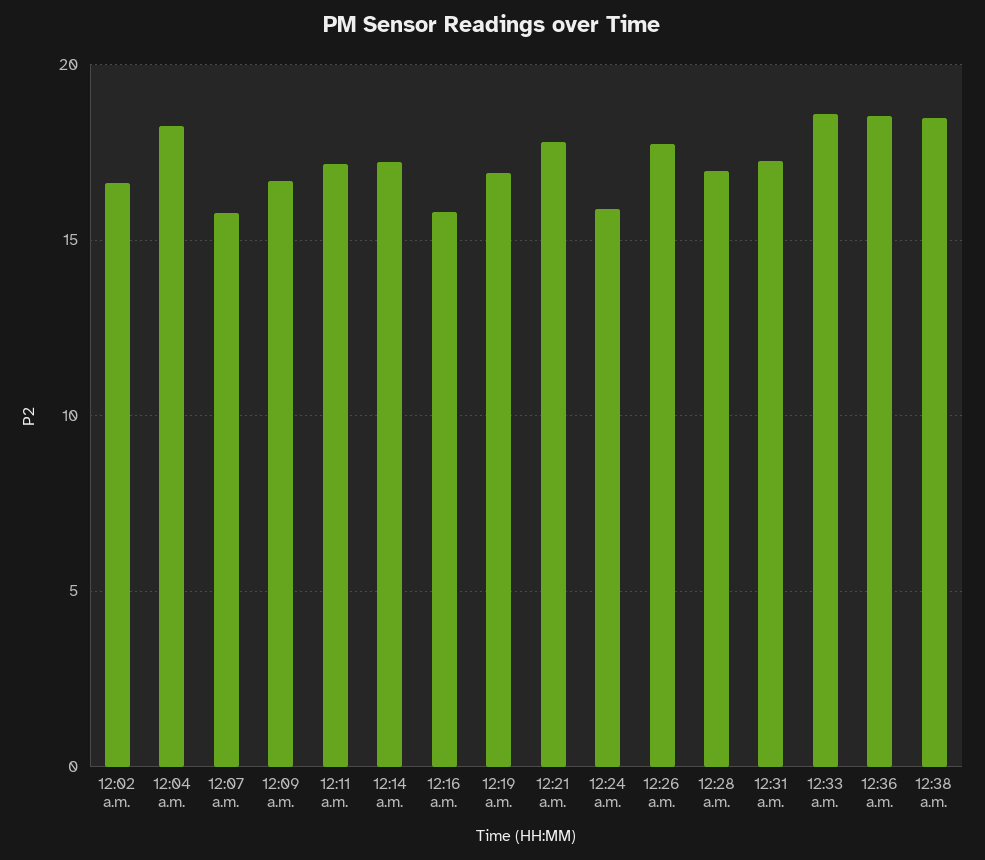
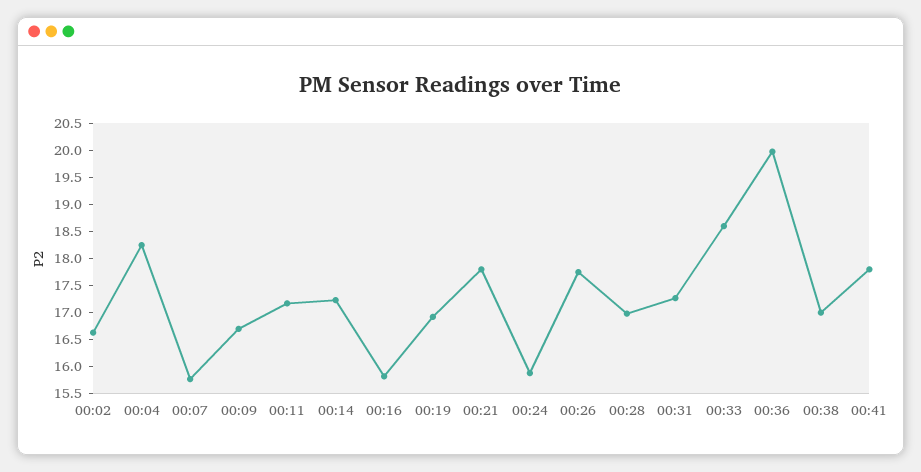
12:36 a.m.: 18.5 -> 20
12:38 a.m.: 18.5 -> 17
00:41: none -> 17.75

